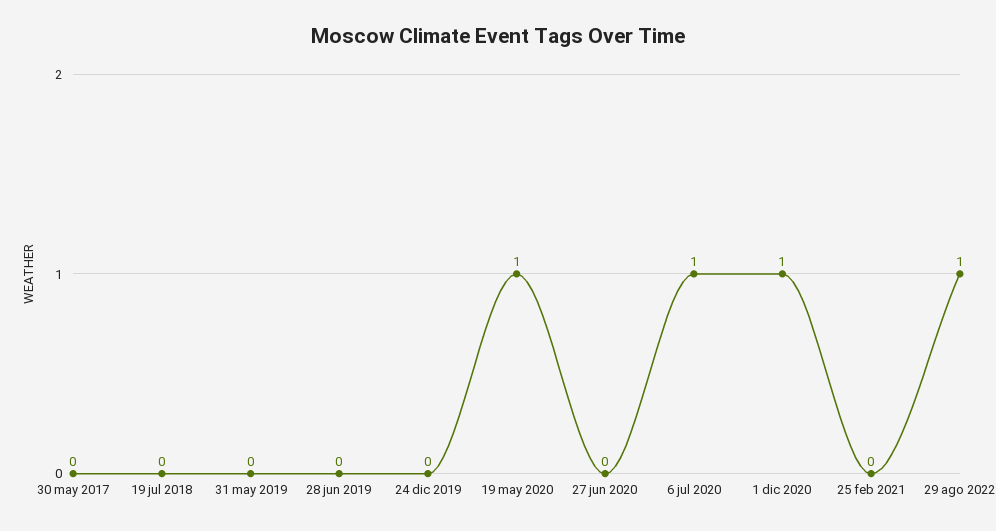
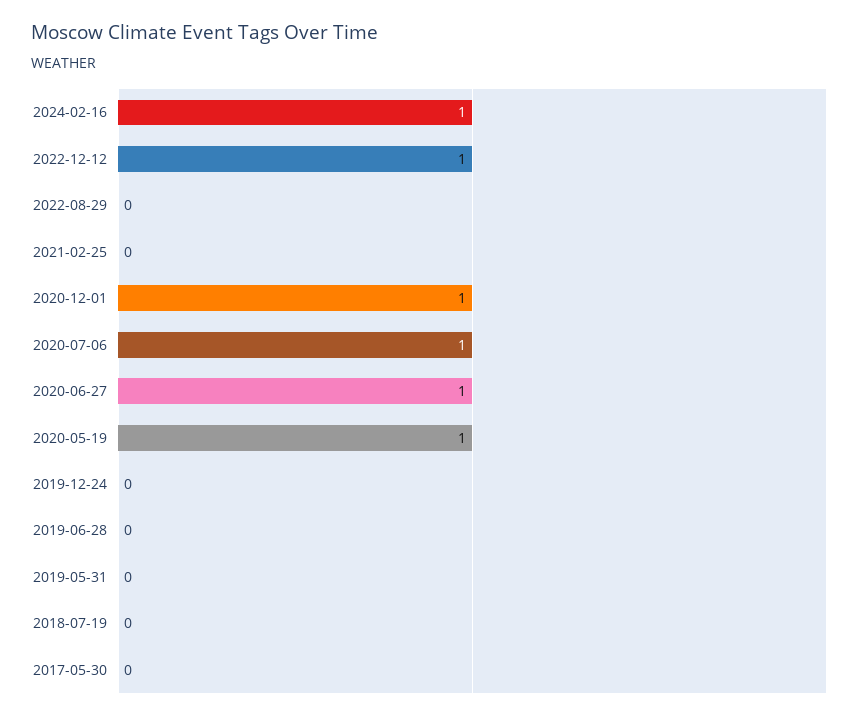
27 jun 2020: 0 -> 1
29 ago 2022: 1 -> 0
2024-02-16: none -> 1
2022-12-12: none -> 1

